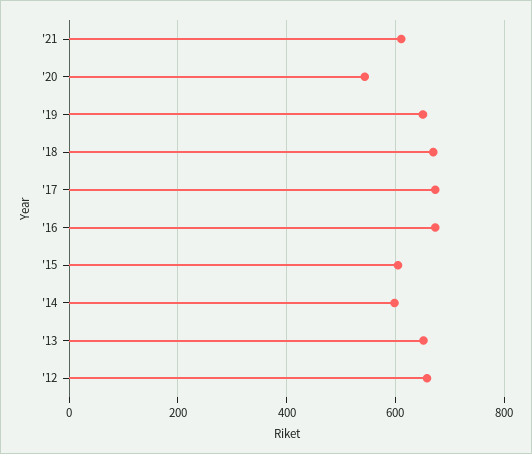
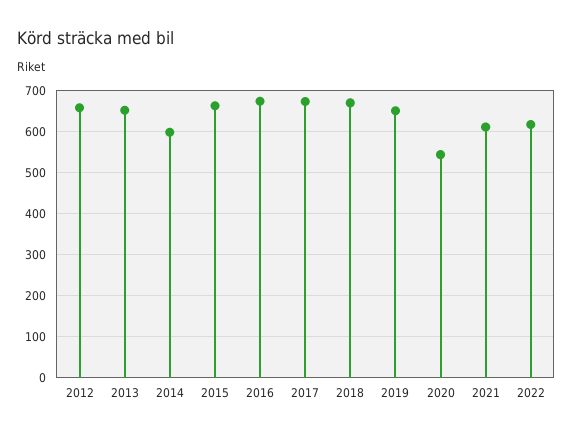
'15: 600 -> 660
2022: none -> 620

